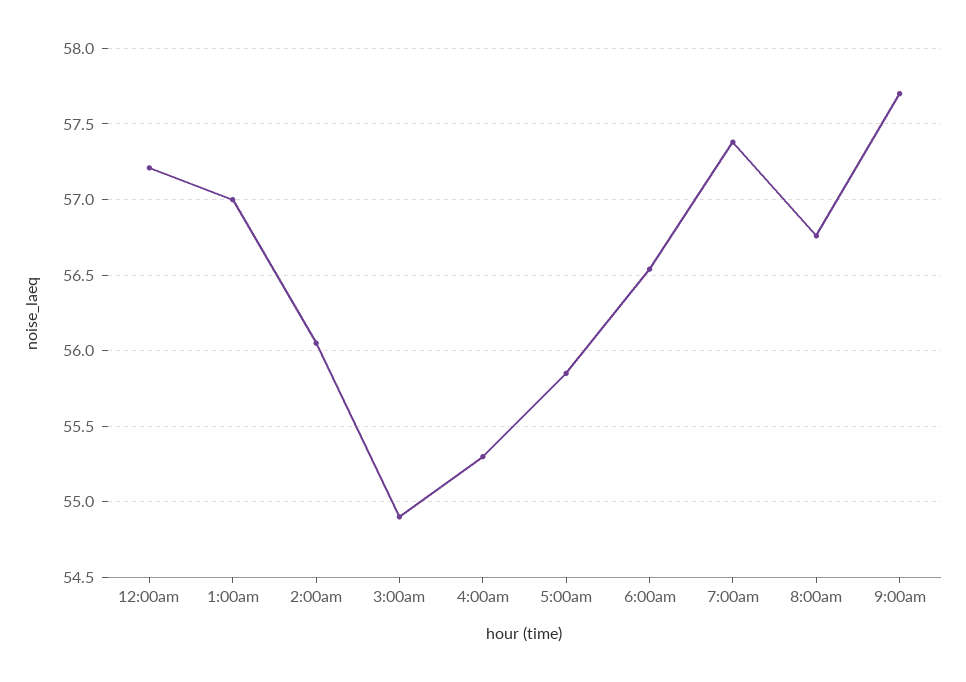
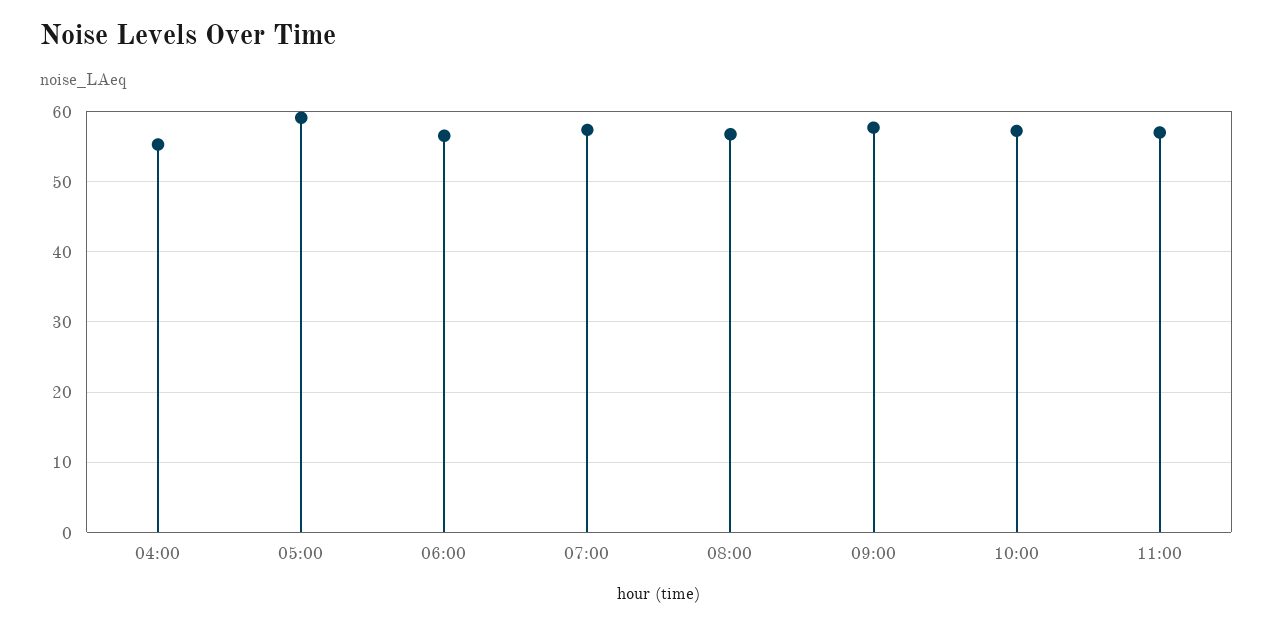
12:00am: 57.2 -> none
1:00am: 57 -> none
2:00am: 56.05 -> none
3:00am: 54.9 -> none
5:00am: 55.85 -> 59
10:00: none -> 57
11:00: none -> 57

